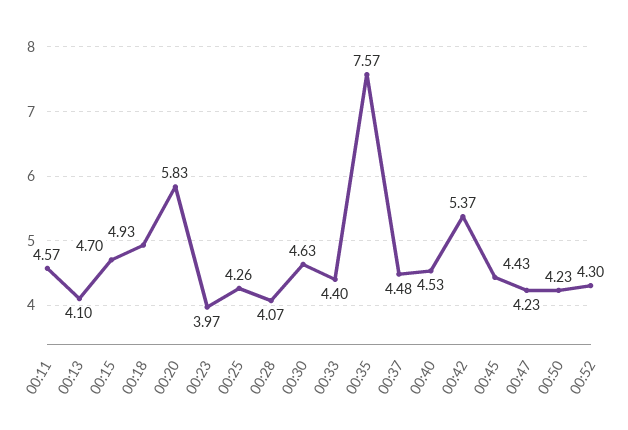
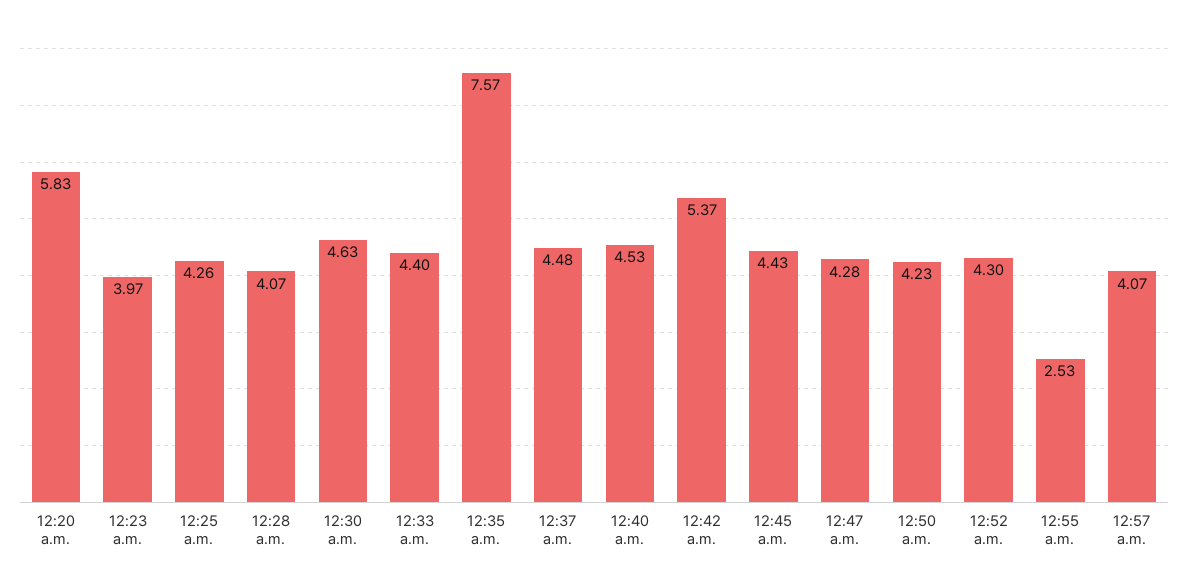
00:11: 4.57 -> none
00:13: 4.1 -> none
00:15: 4.7 -> none
00:18: 4.93 -> none
00:47: 4.23 -> 4.28
12:55 a.m.: none -> 2.53
12:57 a.m.: none -> 4.07

